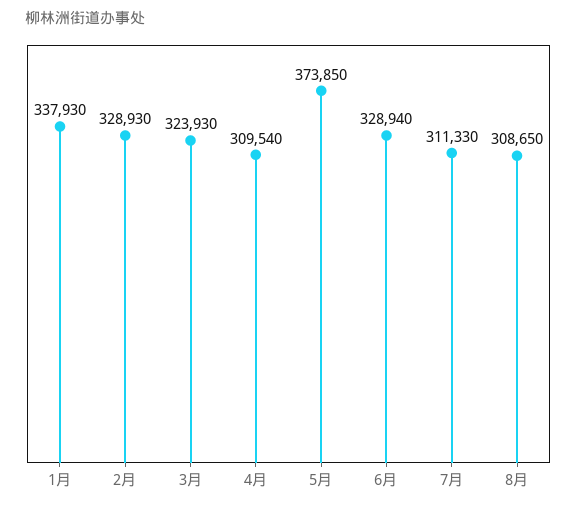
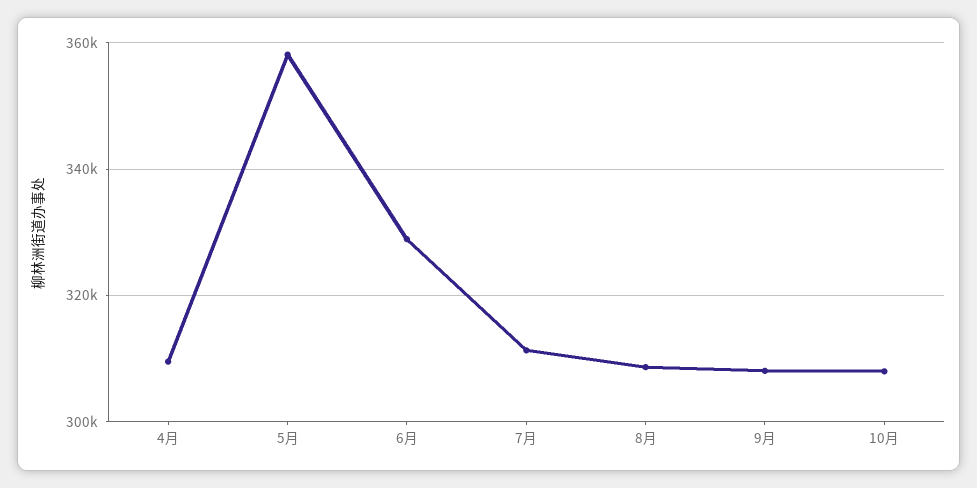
1月: 337930 -> none
2月: 328930 -> none
3月: 323930 -> none
5月: 373850 -> 358000
9月: none -> 308000
10月: none -> 308000

